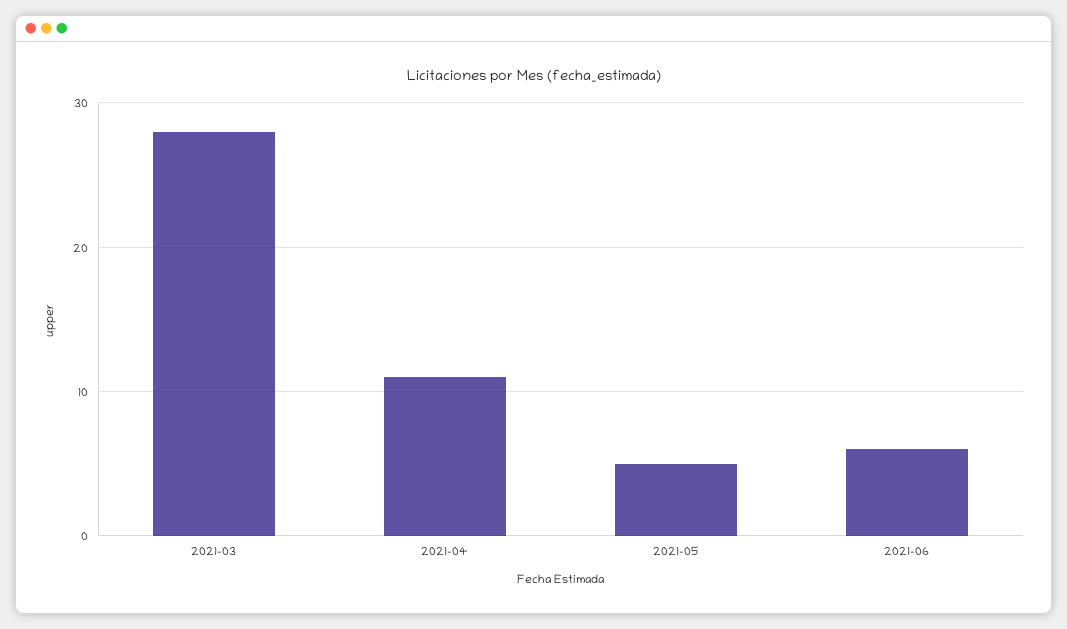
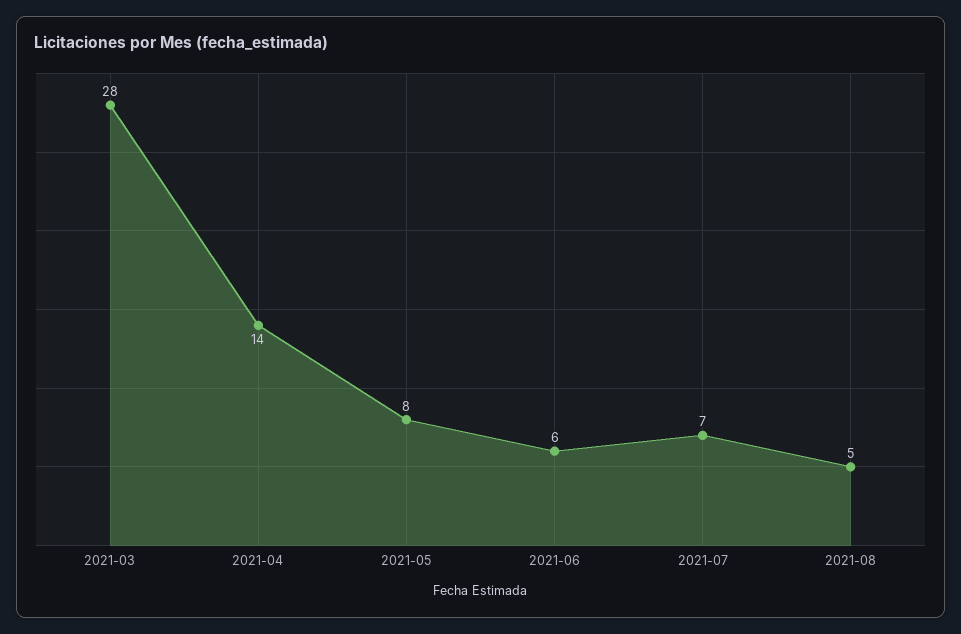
2021-04: 11 -> 14
2021-05: 5 -> 8
2021-07: none -> 7
2021-08: none -> 5

